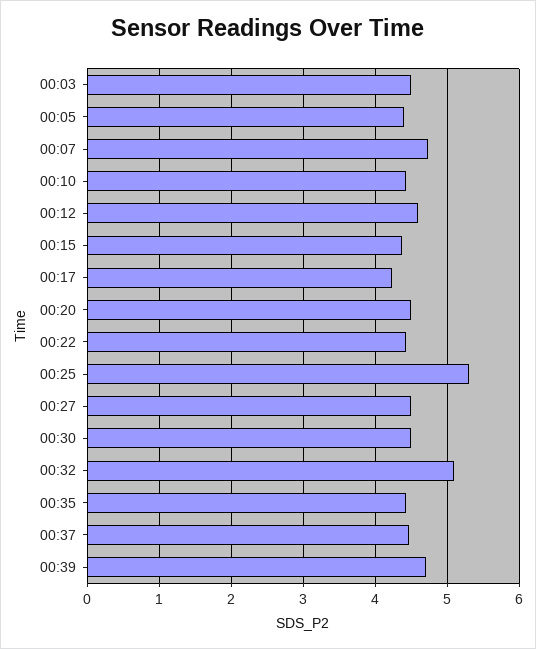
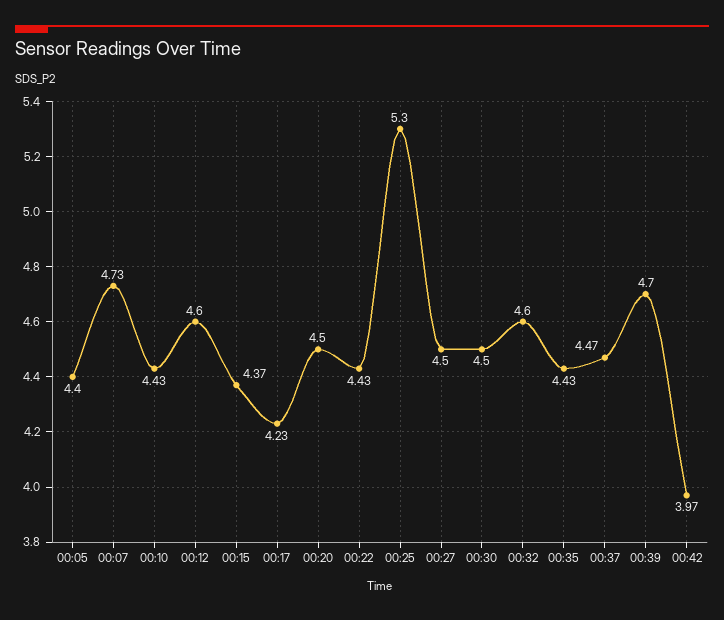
00:03: 4.5 -> none
00:32: 5.1 -> 4.6
00:42: none -> 3.97

